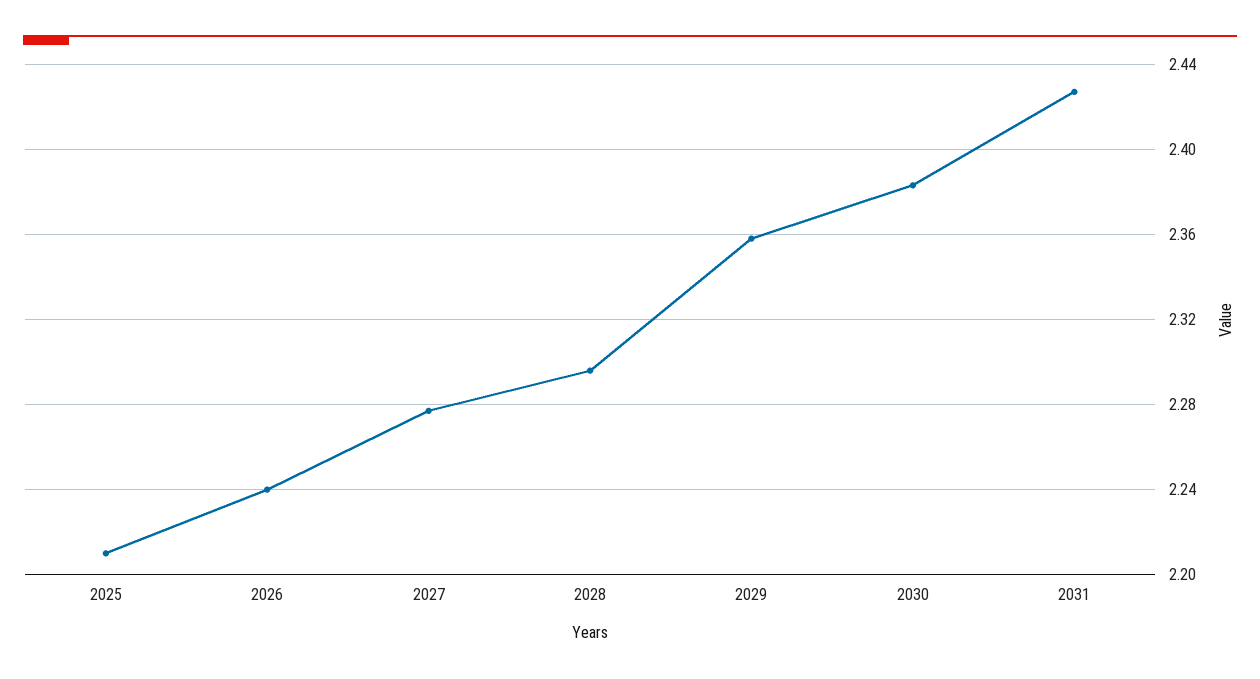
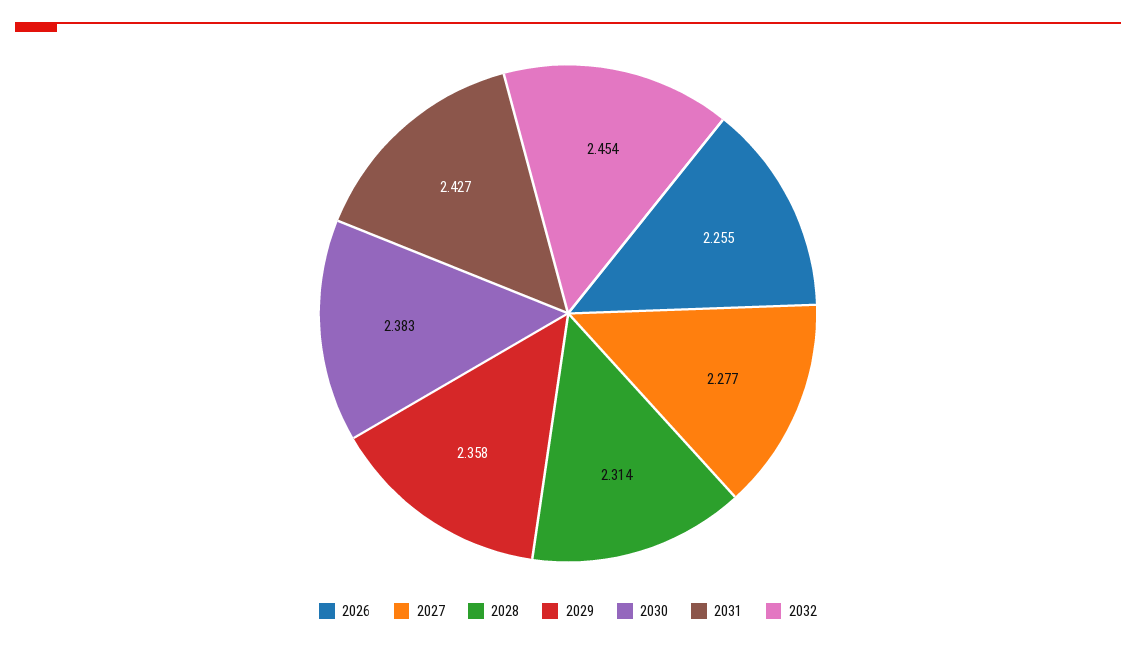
2025: 2.21 -> none
2026: 2.24 -> 2.255
2028: 2.295 -> 2.314
2032: none -> 2.454

